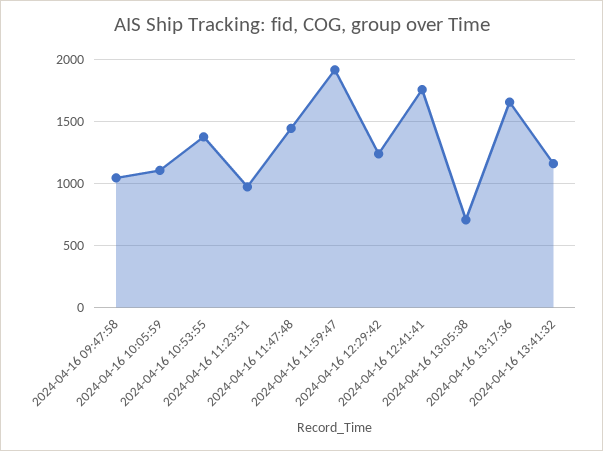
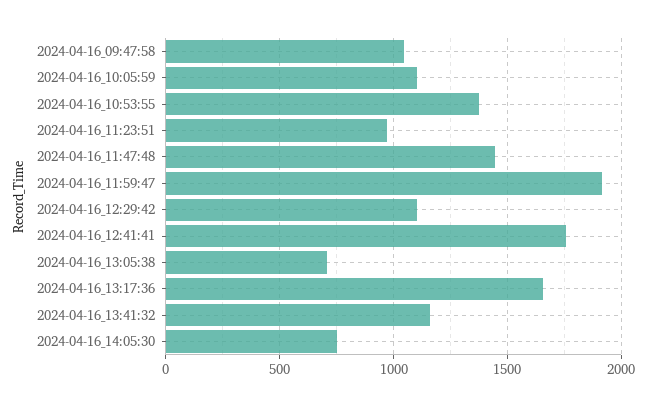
2024-04-16 12:29:42: 1250 -> 1100
2024-04-16_14:05:30: none -> 750

